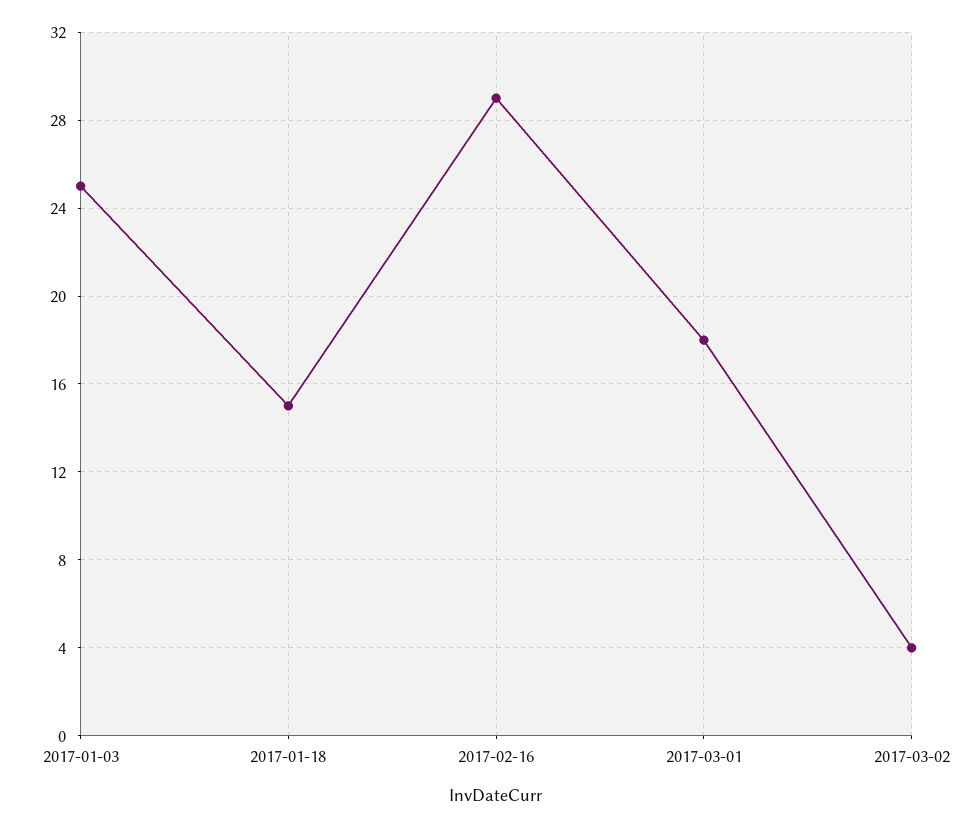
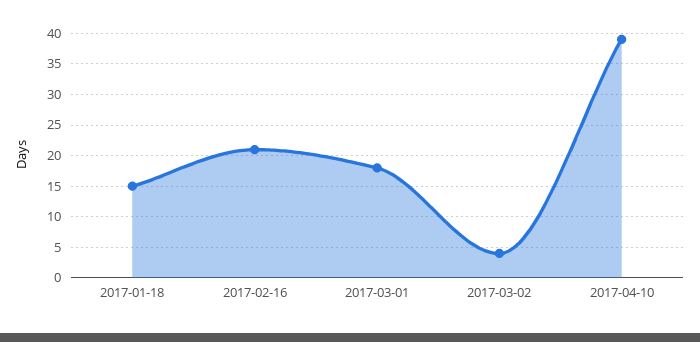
2017-01-03: 25 -> none
2017-02-16: 29 -> 21
2017-04-10: none -> 39

